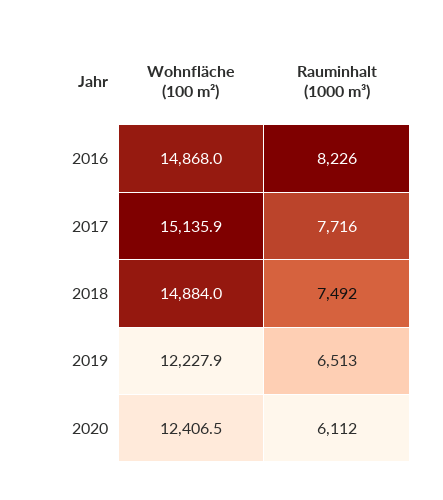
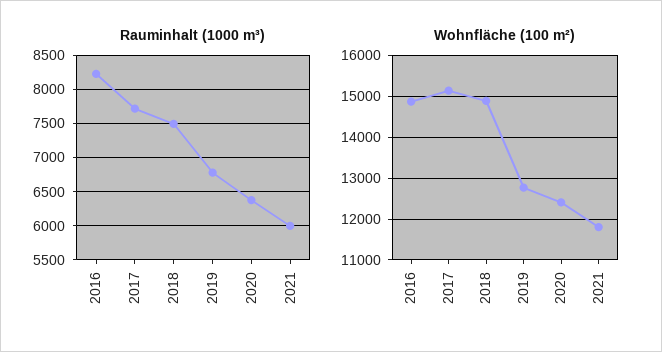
Wohnfläche (100 m²), 2019: 12227.9 -> 12800
Rauminhalt (1000 m³), 2019: 6513 -> 6800
Rauminhalt (1000 m³), 2020: 6112 -> 6400
Rauminhalt (1000 m³), 2021: none -> 6000
Wohnfläche (100 m²), 2021: none -> 11800

